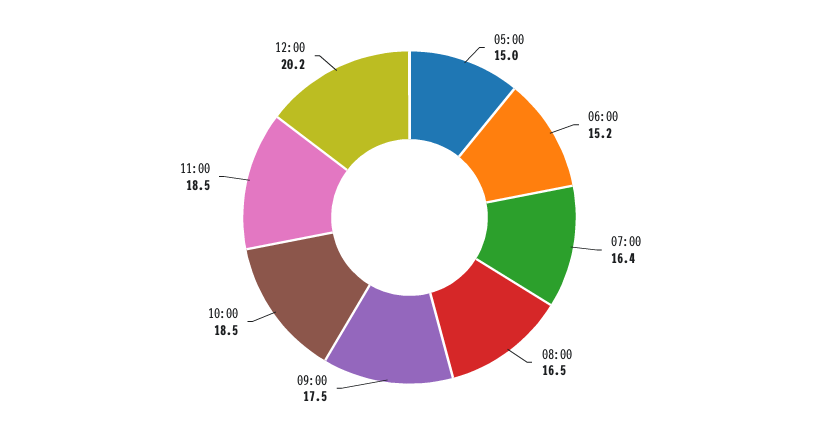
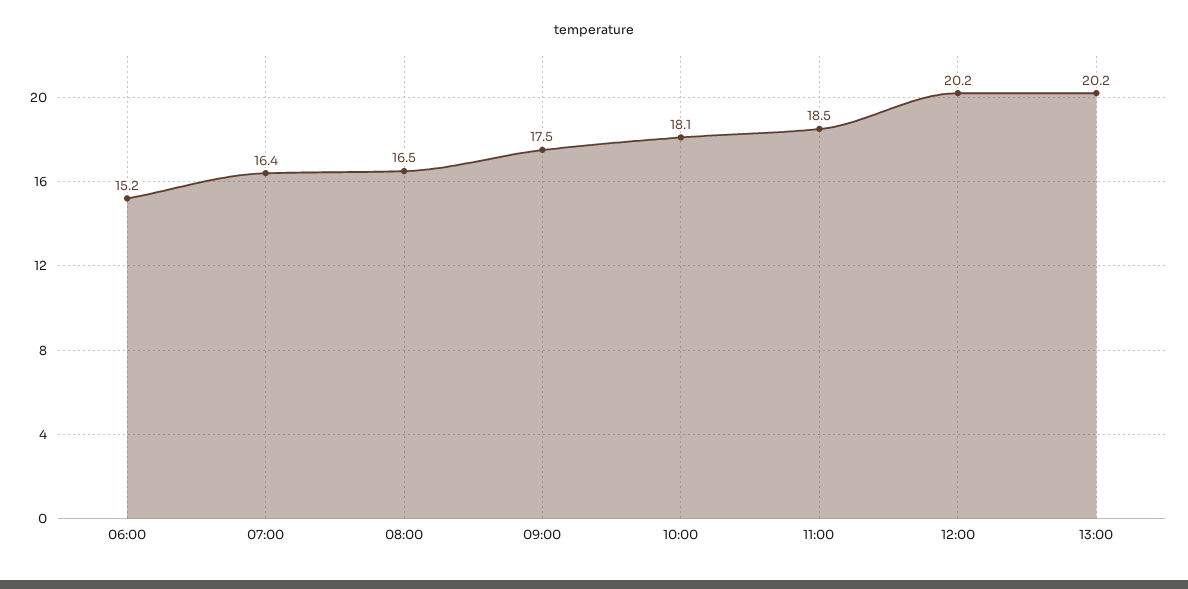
05:00: 15 -> none
10:00: 18.5 -> 18.1
13:00: none -> 20.2

